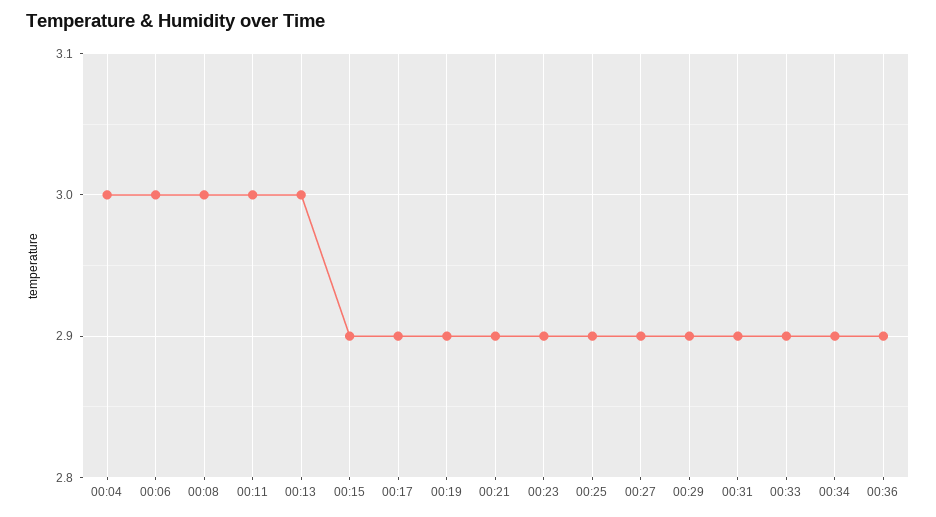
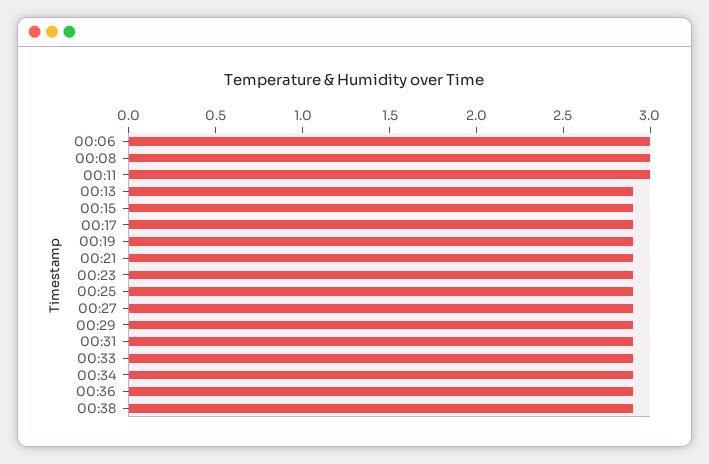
00:04: 3 -> none
00:13: 3 -> 2.9
00:38: none -> 2.9

